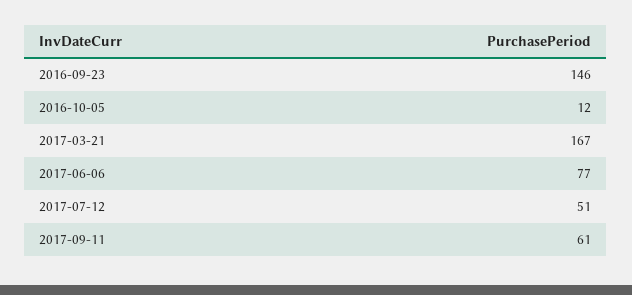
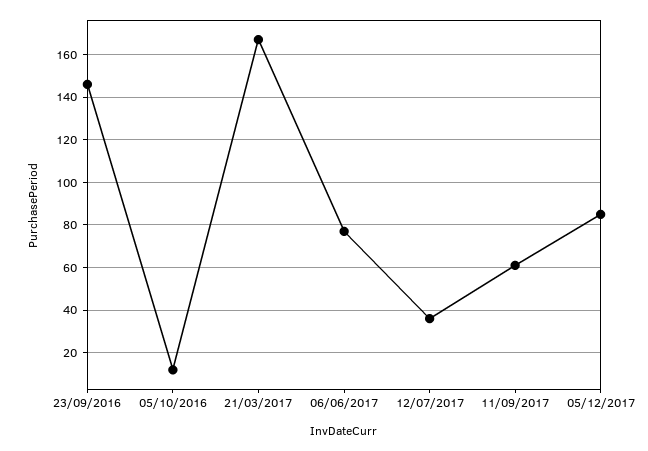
2017-07-12: 51 -> 35
05/12/2017: none -> 85

